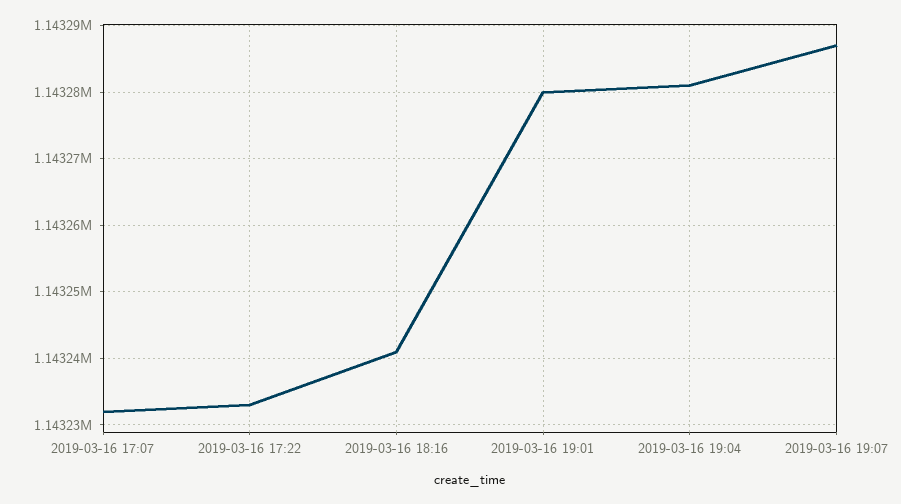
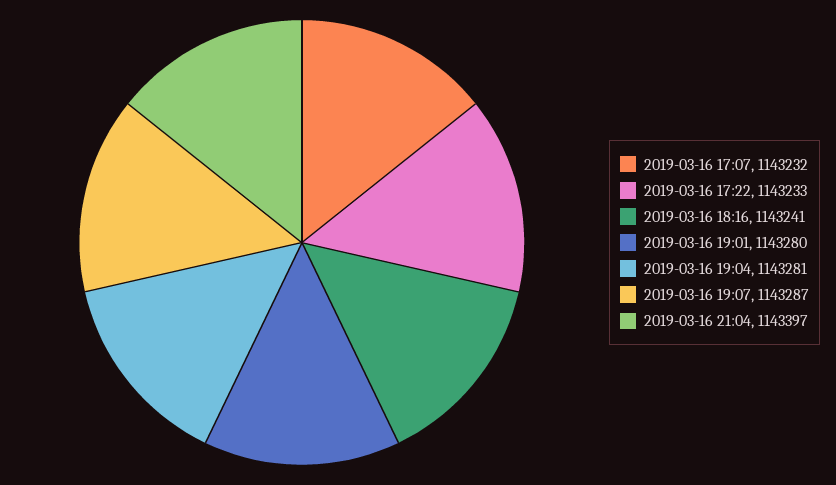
2019-03-16 21:04: none -> 1143397

